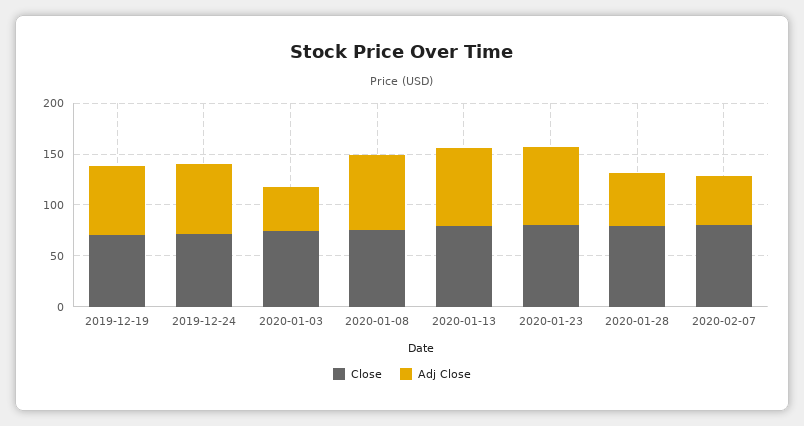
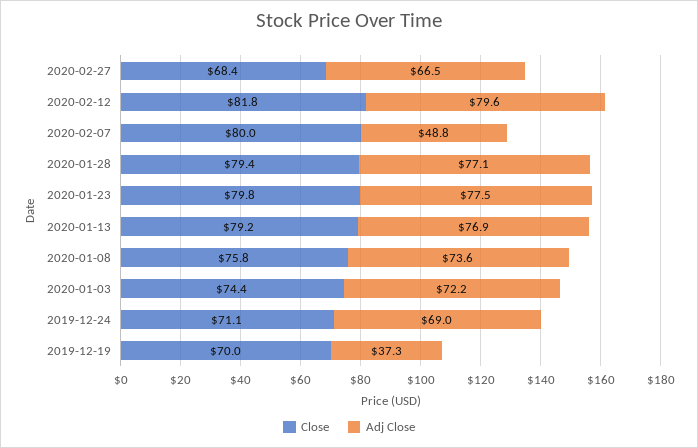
Adj Close, 2019-12-19: 70 -> 37.3
Adj Close, 2020-01-03: 40 -> 72.2
Adj Close, 2020-01-28: 50 -> 77.1
Close, 2020-02-27: none -> 68.4
Adj Close, 2020-02-27: none -> 66.5
Close, 2020-02-12: none -> 81.8
Adj Close, 2020-02-12: none -> 79.6

